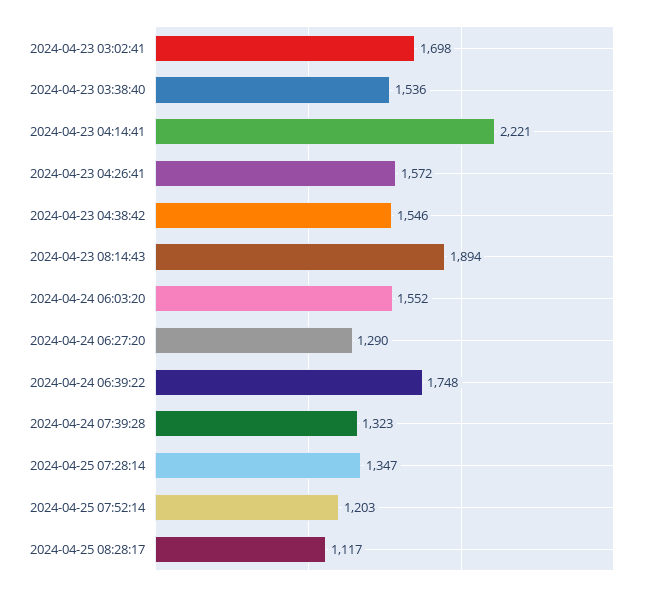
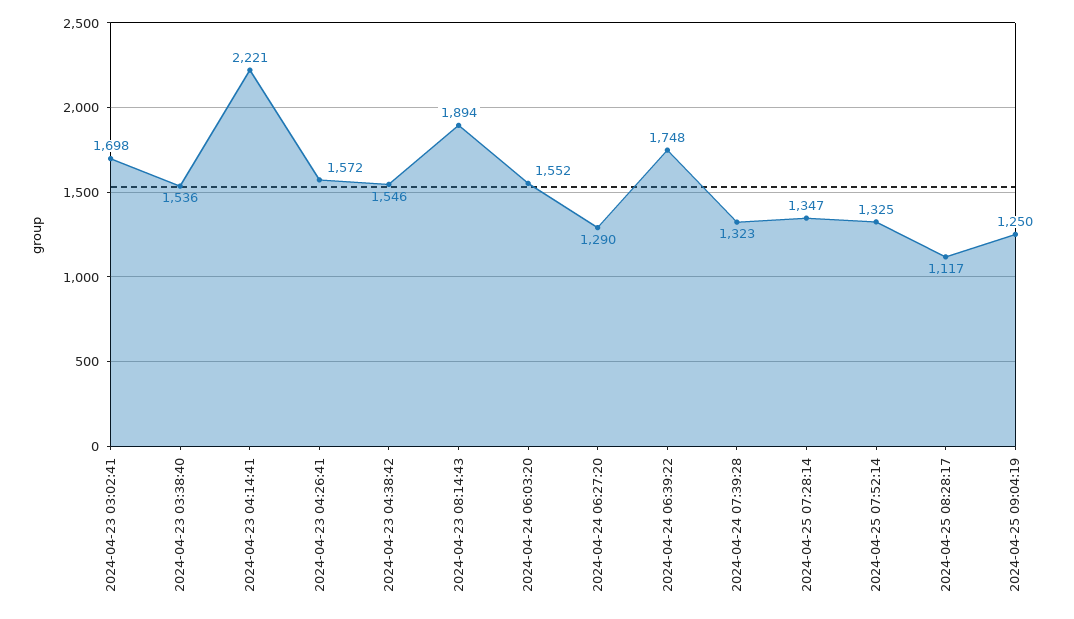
2024-04-25 07:52:14: 1203 -> 1325
2024-04-25 09:04:19: none -> 1250

